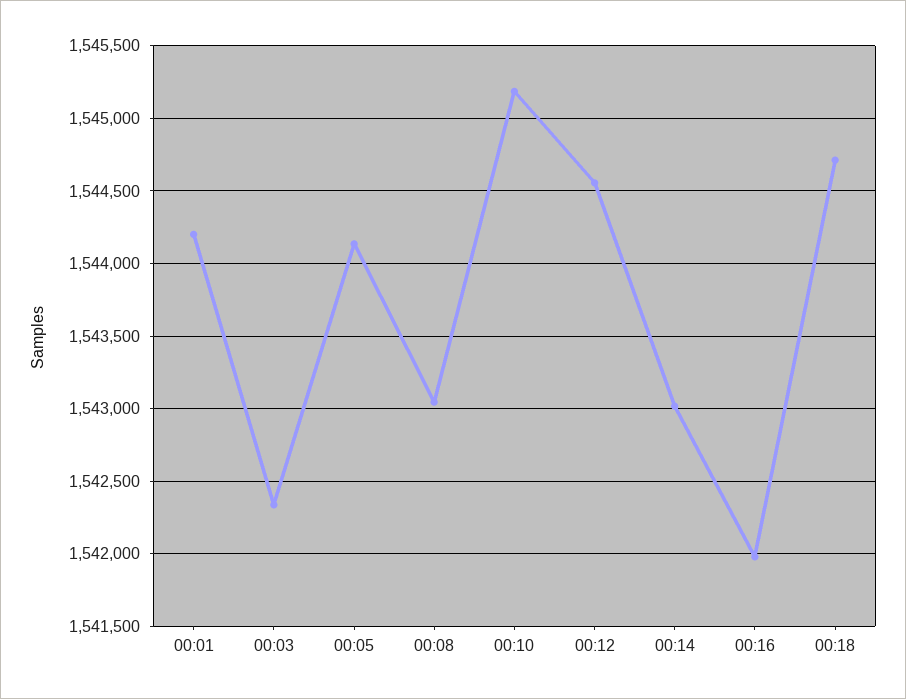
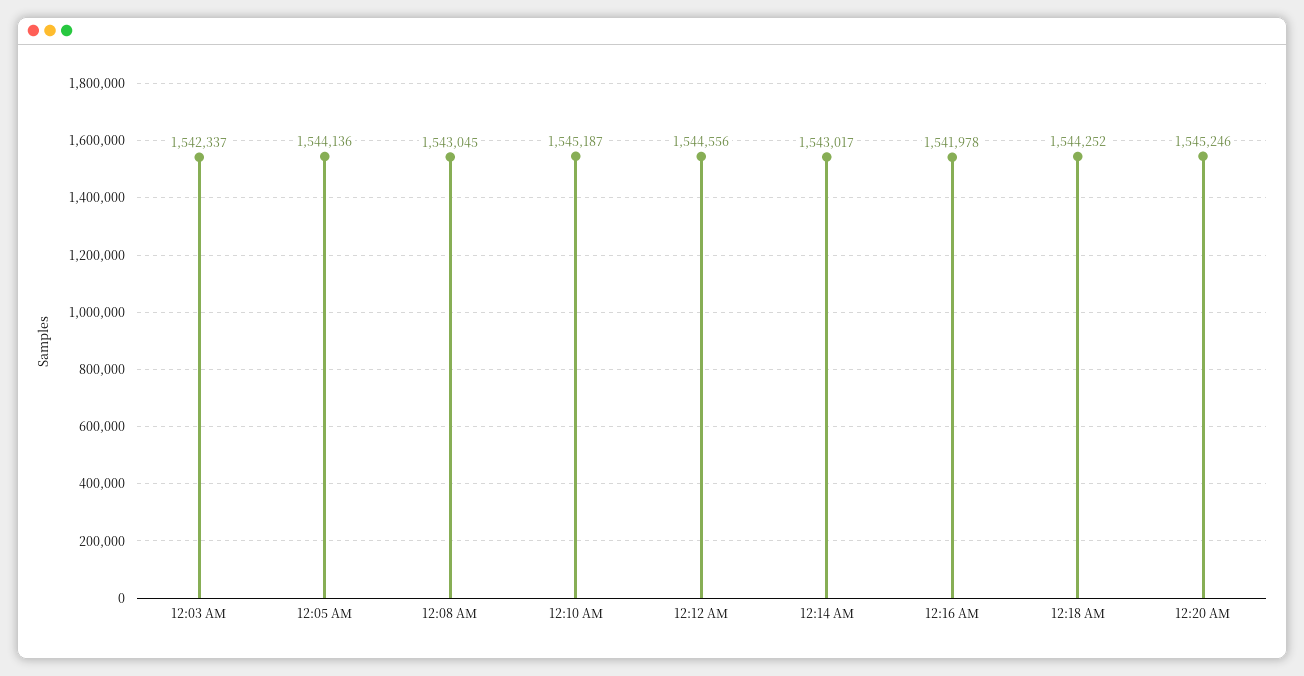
00:01: 1544200 -> none
00:18: 1544700 -> 1544252
12:20 AM: none -> 1545246

